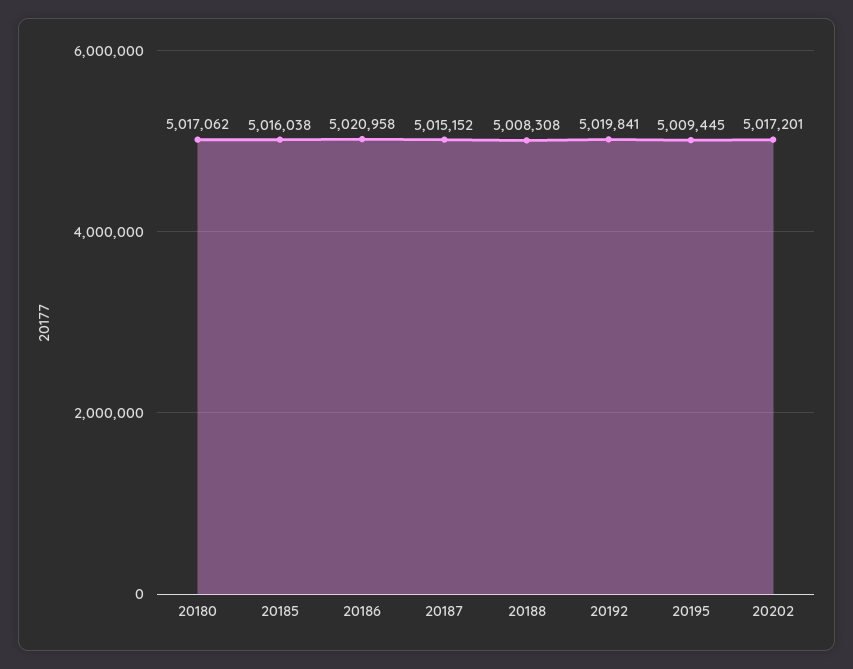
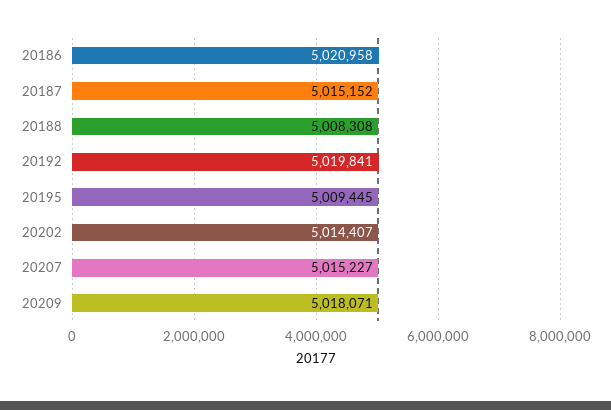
20180: 5017062 -> none
20185: 5016038 -> none
20202: 5017201 -> 5014407
20207: none -> 5015227
20209: none -> 5018071

